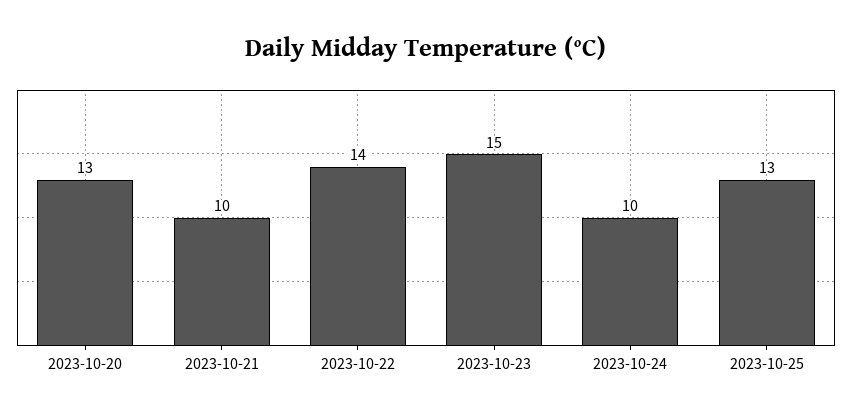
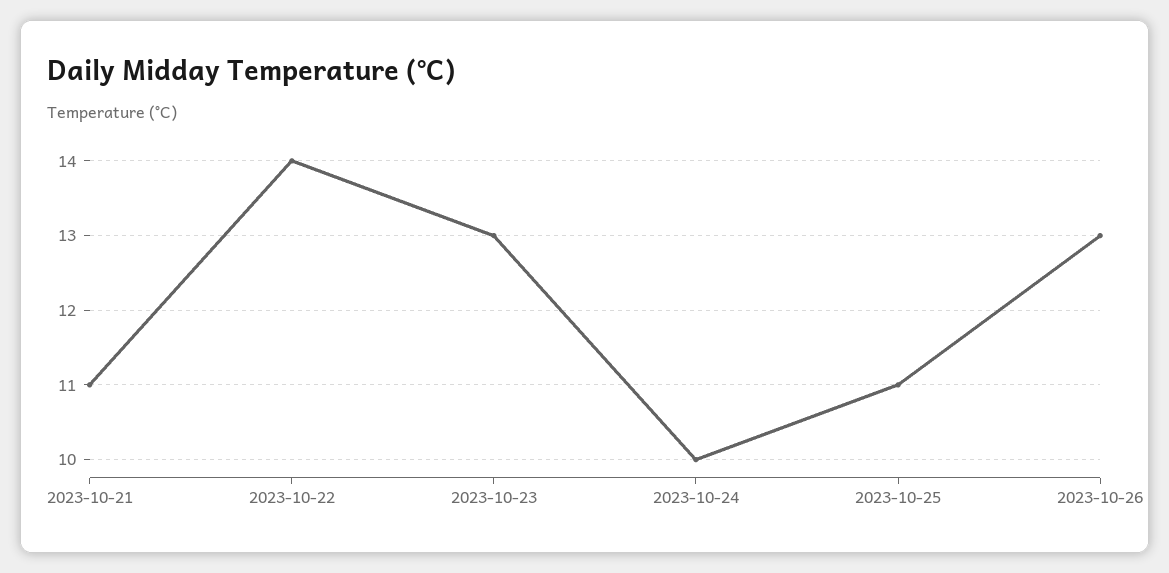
2023-10-20: 13 -> none
2023-10-21: 10 -> 11
2023-10-23: 15 -> 13
2023-10-25: 13 -> 11
2023-10-26: none -> 13

